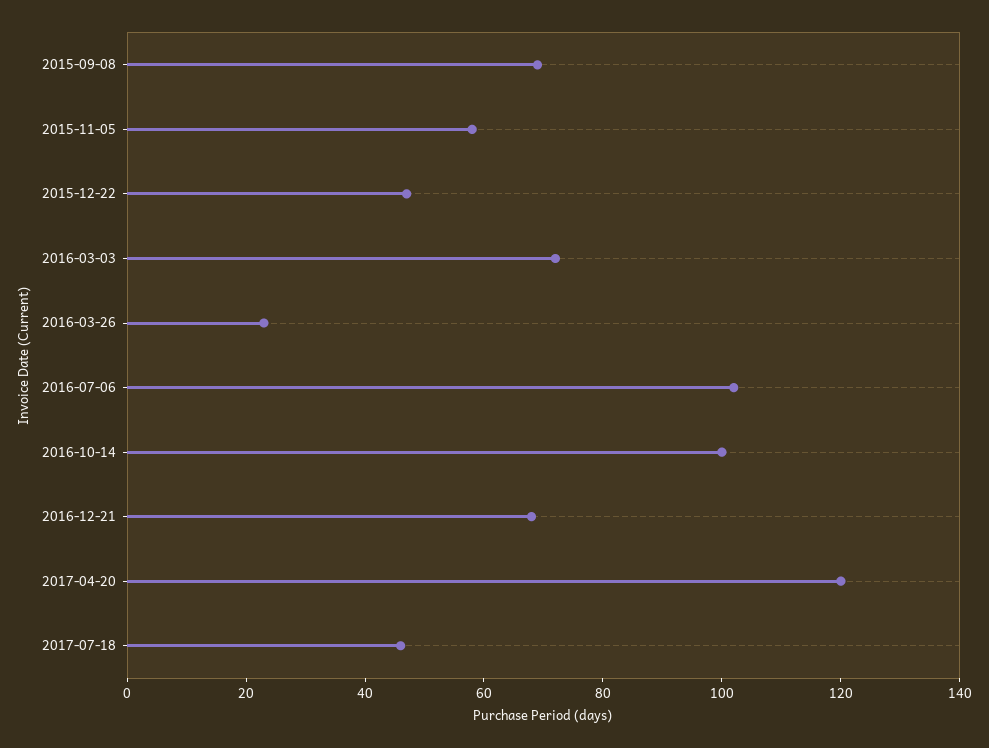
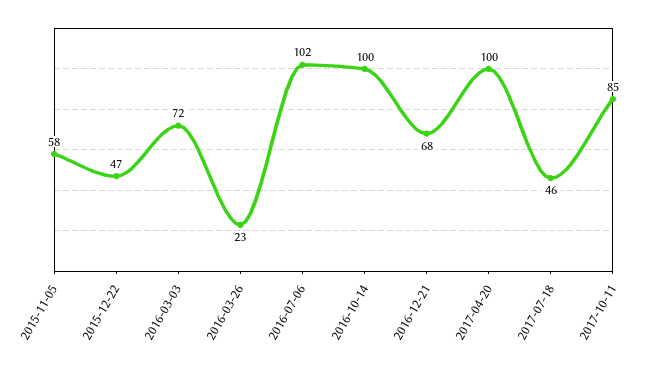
2015-09-08: 70 -> none
2017-04-20: 120 -> 100
2017-10-11: none -> 85

